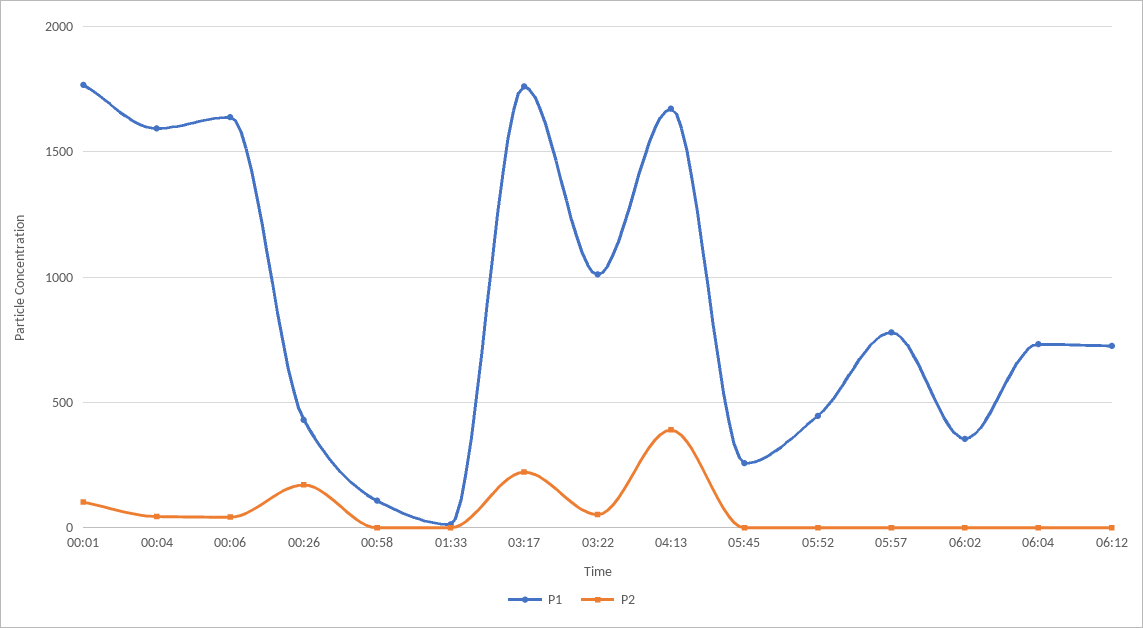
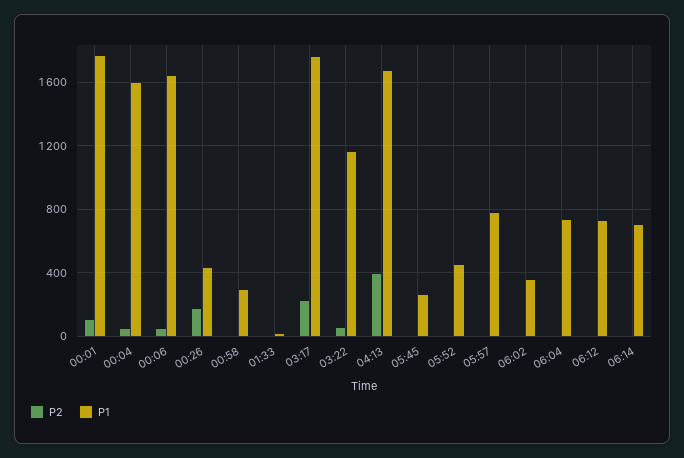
P1, 00:58: 100 -> 300
P1, 03:22: 1000 -> 1150
P2, 06:14: none -> 0
P1, 06:14: none -> 700

